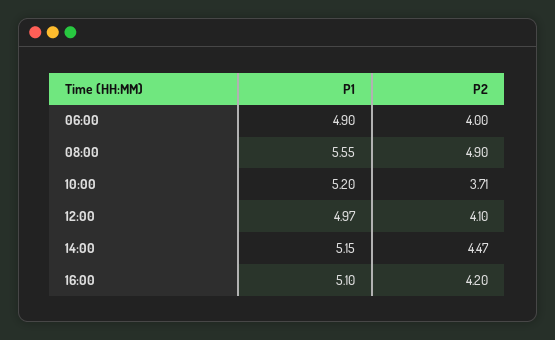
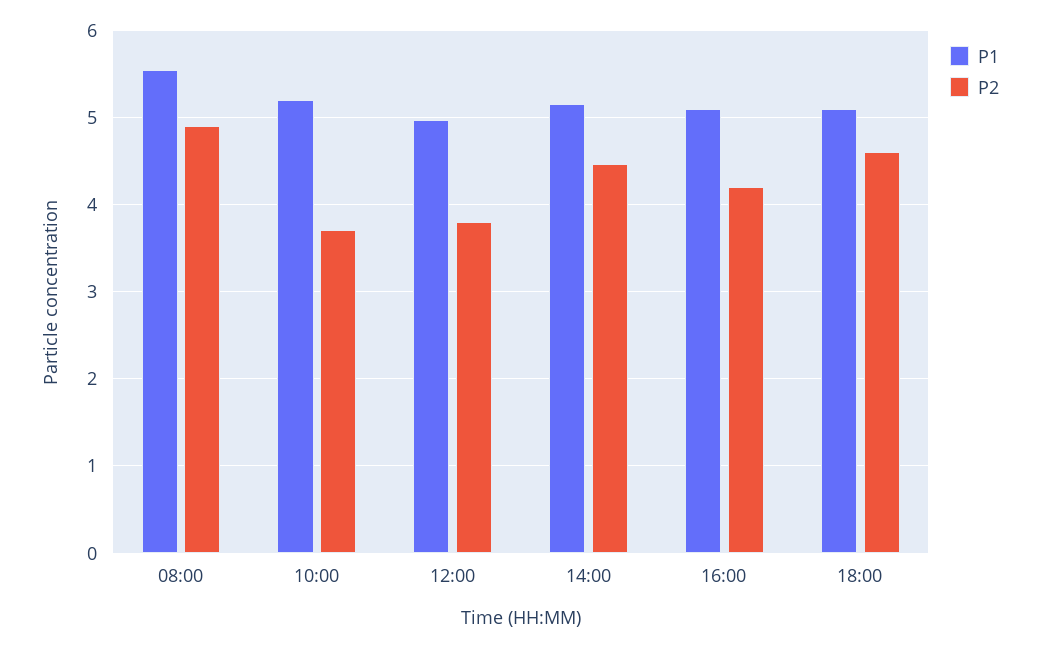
P1, 06:00: 4.9 -> none
P2, 06:00: 4 -> none
P2, 12:00: 4.1 -> 3.8
P1, 18:00: none -> 5.1
P2, 18:00: none -> 4.6

